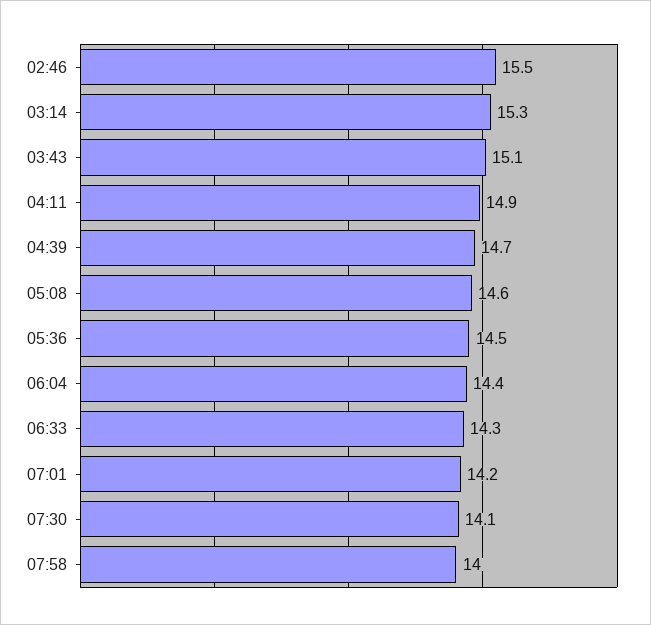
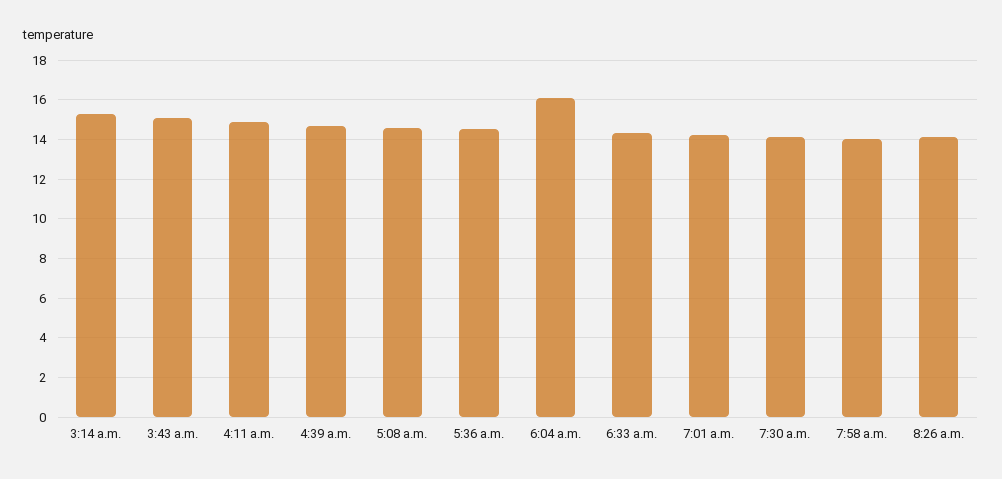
02:46: 15.5 -> none
06:04: 14.4 -> 16
8:26 a.m.: none -> 14

